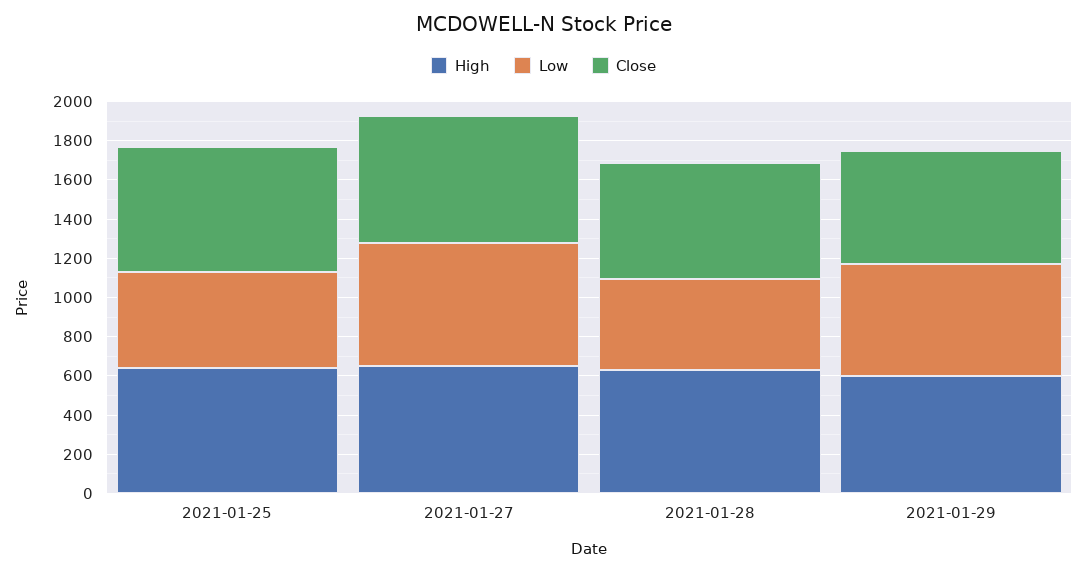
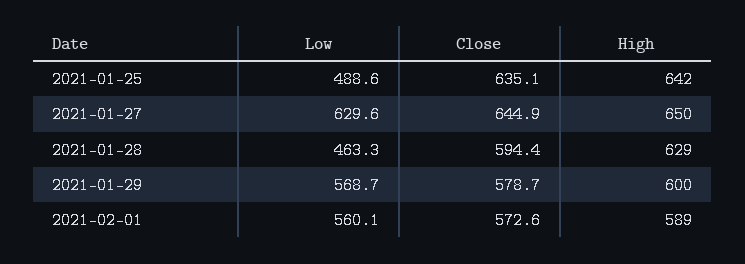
Low, 2021-02-01: none -> 560.1
Close, 2021-02-01: none -> 572.6
High, 2021-02-01: none -> 589

